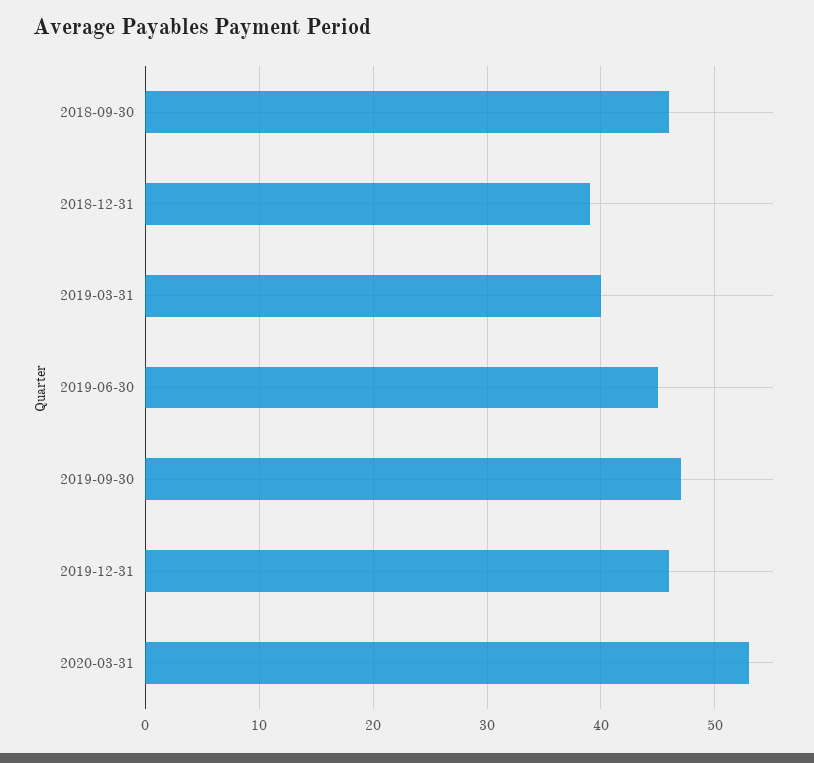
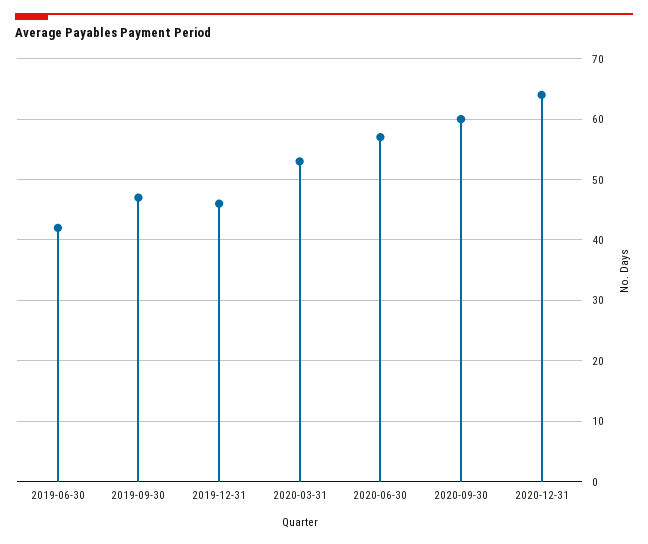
2018-09-30: 46 -> none
2018-12-31: 39 -> none
2019-03-31: 40 -> none
2019-06-30: 45 -> 42
2020-06-30: none -> 57
2020-09-30: none -> 60
2020-12-31: none -> 64

